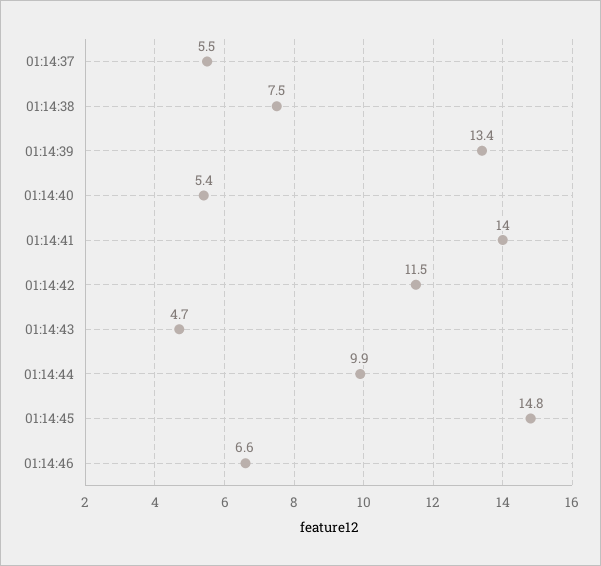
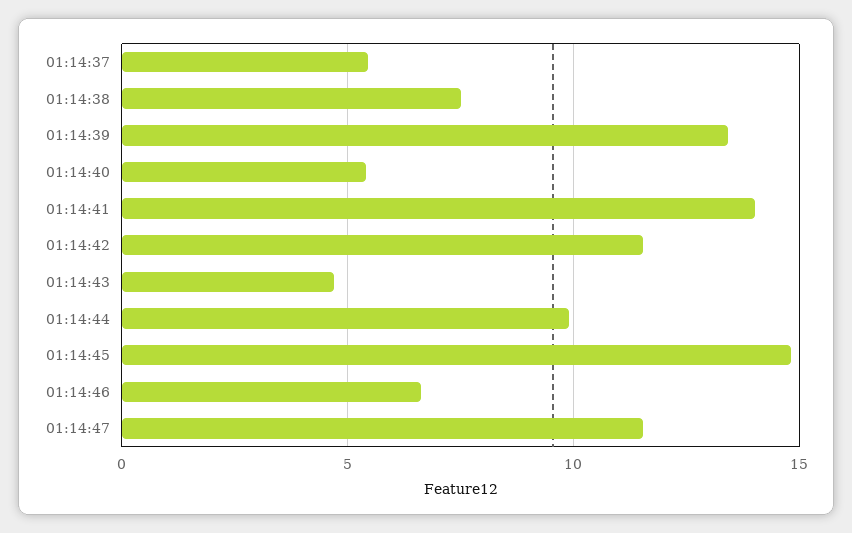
01:14:47: none -> 11.5

